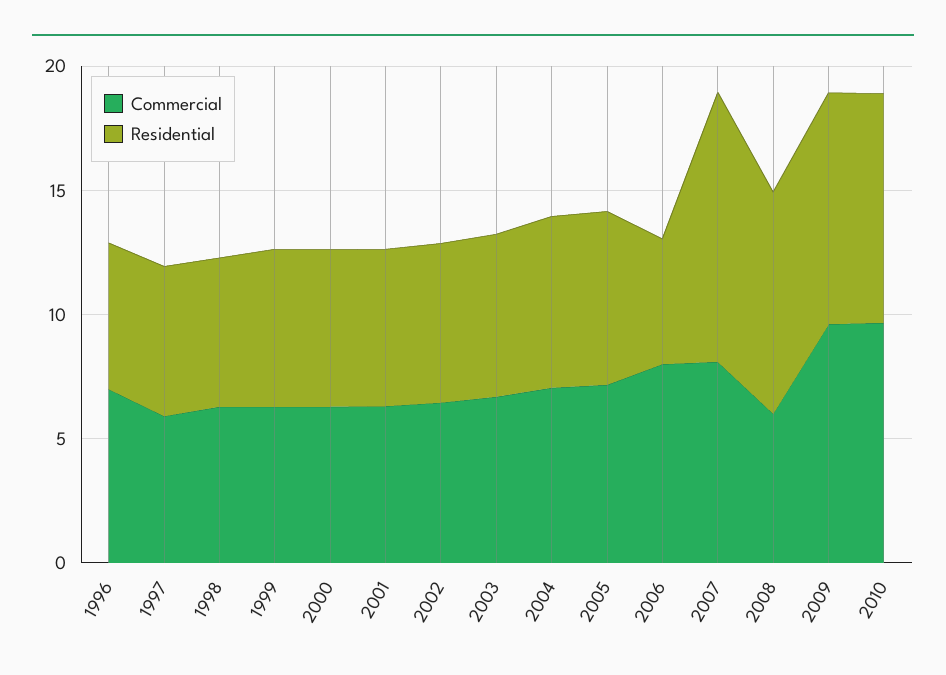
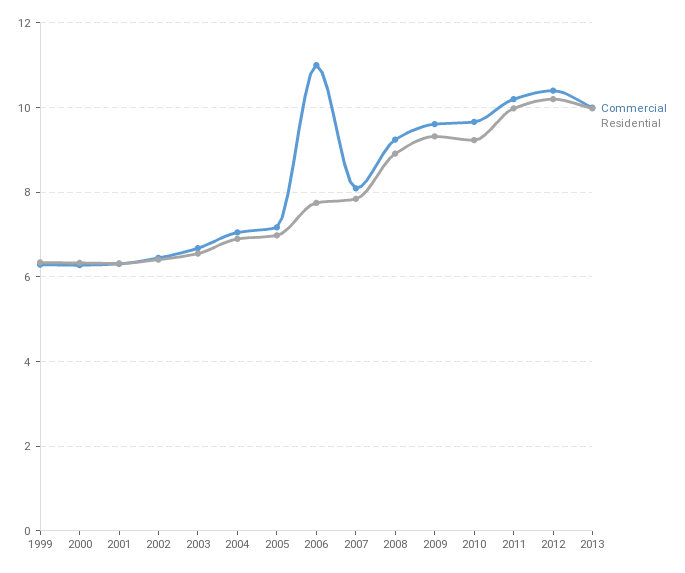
Commercial, 1996: 7 -> none
Residential, 1996: 6 -> none
Commercial, 1997: 6 -> none
Residential, 1997: 6 -> none
Commercial, 1998: 6 -> none
Residential, 1998: 6 -> none
Commercial, 2006: 8 -> 11
Residential, 2006: 5 -> 7.8
Residential, 2007: 11 -> 7.8
Commercial, 2008: 6 -> 9.2
Commercial, 2011: none -> 10.2
Residential, 2011: none -> 10
Commercial, 2012: none -> 10.4
Residential, 2012: none -> 10.2
Commercial, 2013: none -> 10
Residential, 2013: none -> 10

